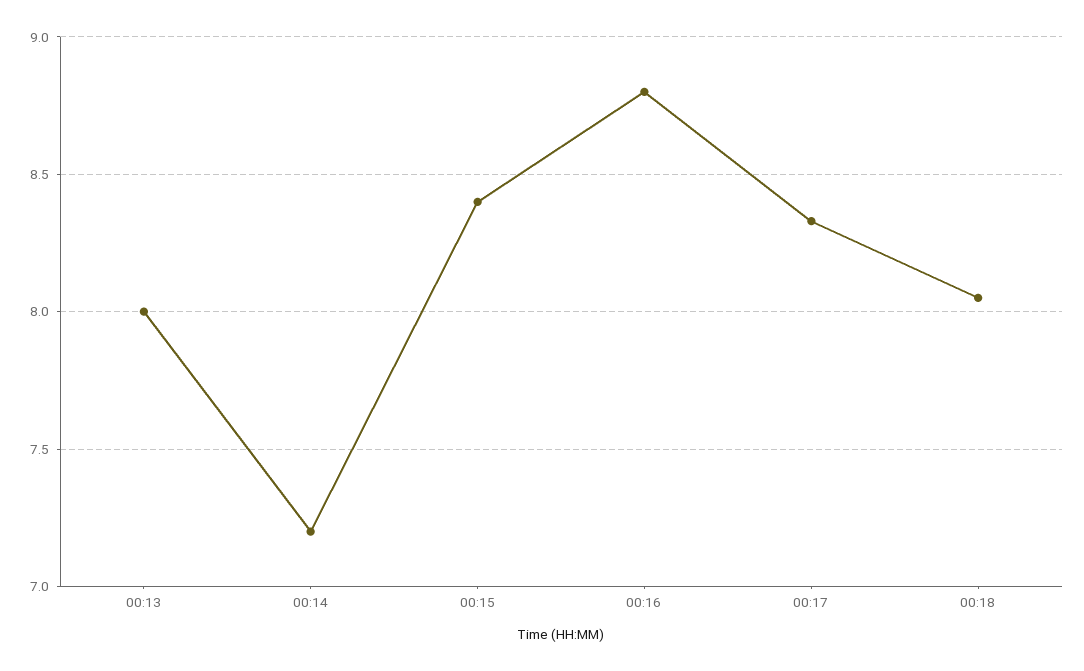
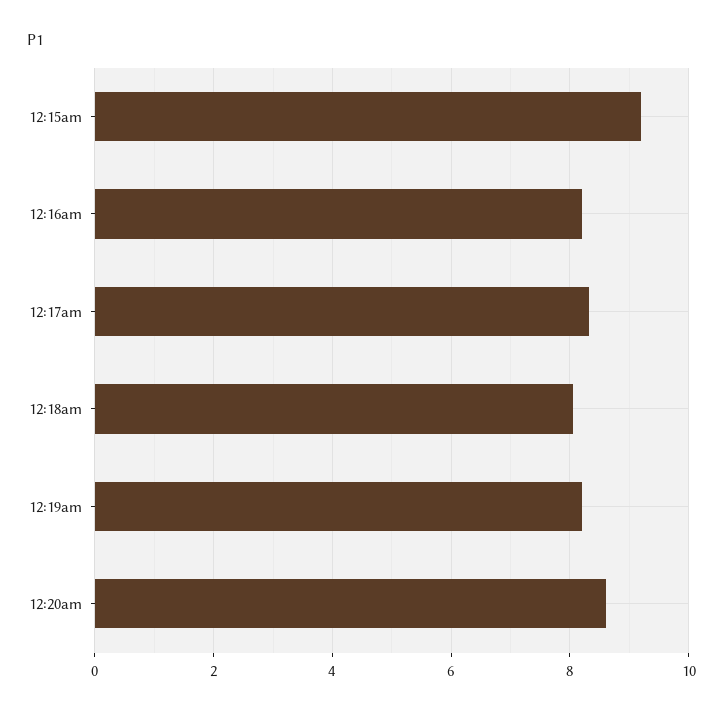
00:13: 8 -> none
00:14: 7.2 -> none
00:15: 8.4 -> 9.2
00:16: 8.8 -> 8.2
12:19am: none -> 8.2
12:20am: none -> 8.6

